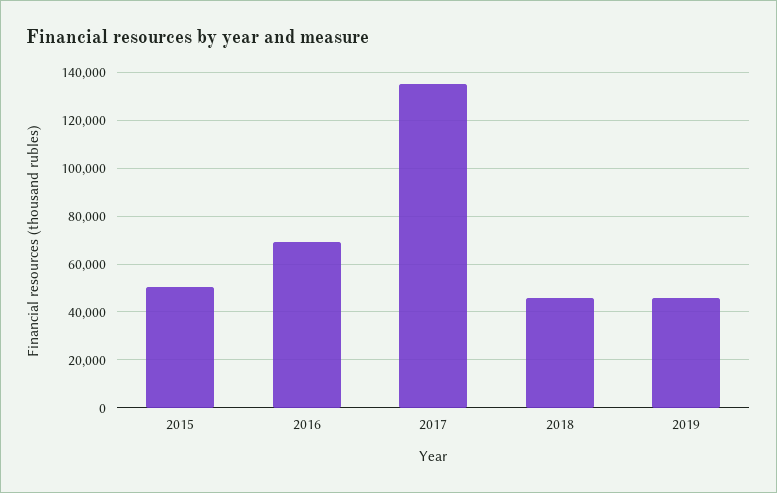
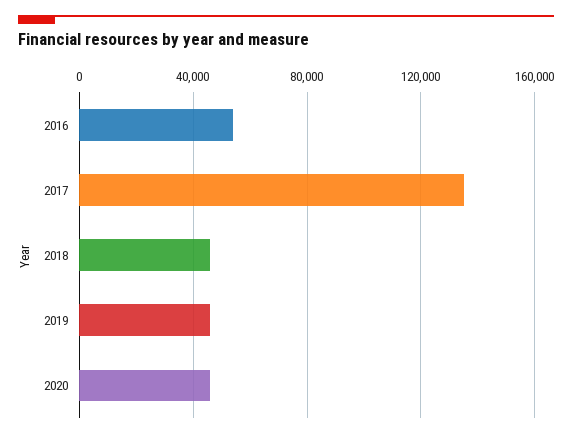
2015: 50000 -> none
2016: 70000 -> 55000
2020: none -> 45000

